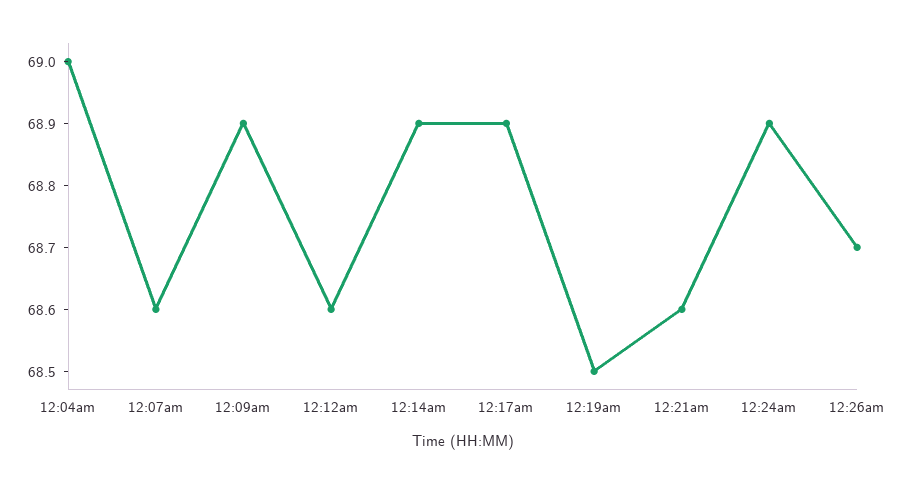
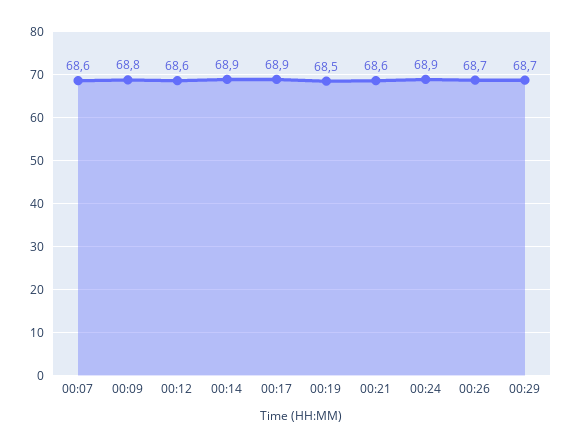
12:04am: 69 -> none
12:09am: 68.9 -> 68.8
00:29: none -> 68.7

